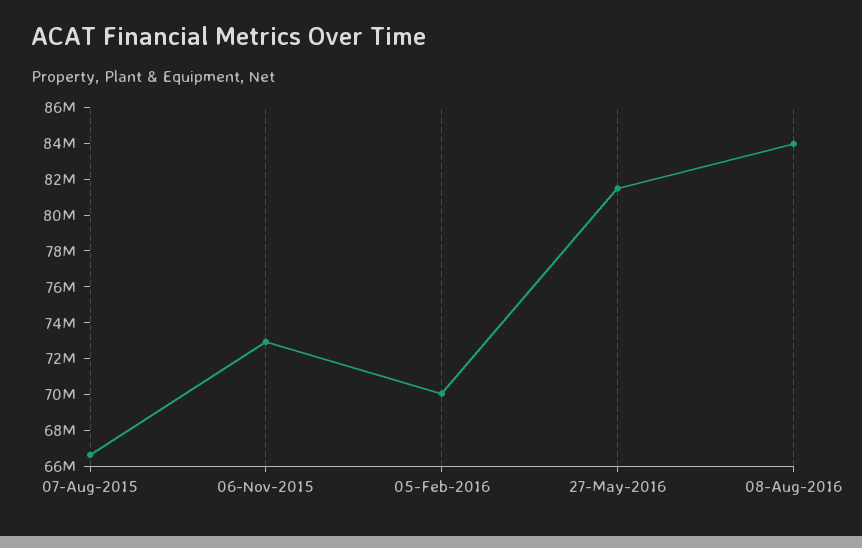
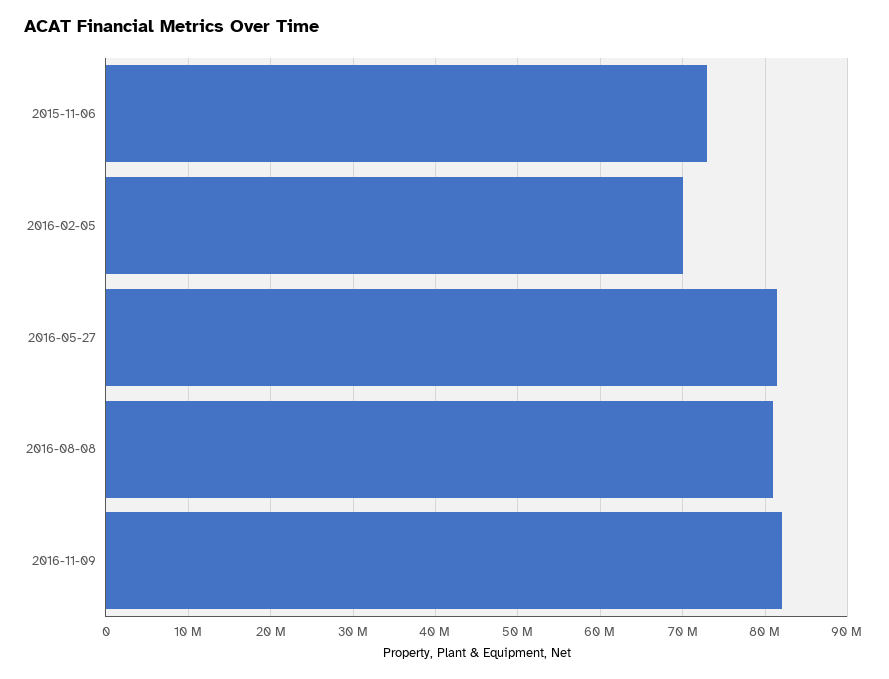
07-Aug-2015: 66500000 -> none
08-Aug-2016: 84000000 -> 81000000
2016-11-09: none -> 82000000

